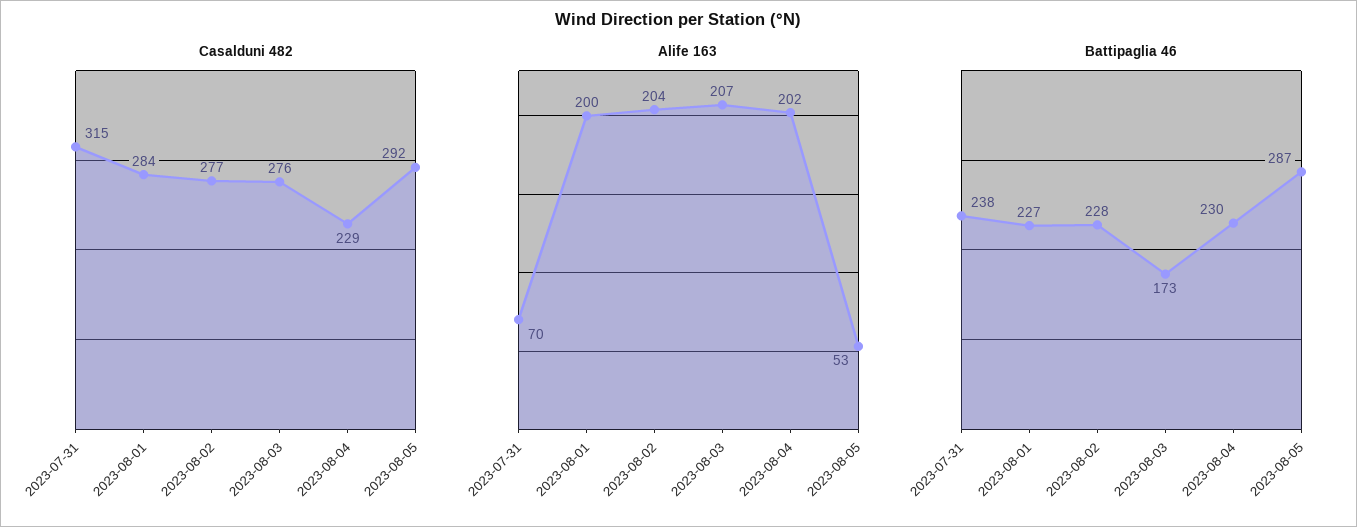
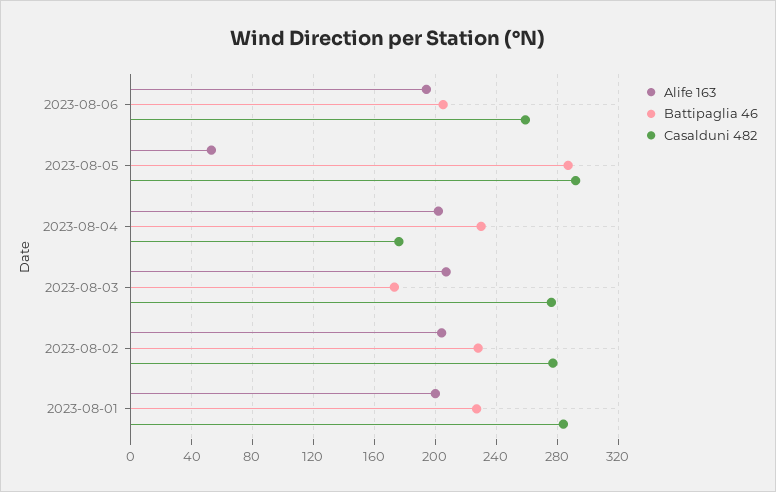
Casalduni 482, 2023-07-31: 315 -> none
Casalduni 482, 2023-08-04: 229 -> 175
Alife 163, 2023-07-31: 70 -> none
Battipaglia 46, 2023-07-31: 238 -> none
Alife 163, 2023-08-06: none -> 195
Battipaglia 46, 2023-08-06: none -> 205
Casalduni 482, 2023-08-06: none -> 260

